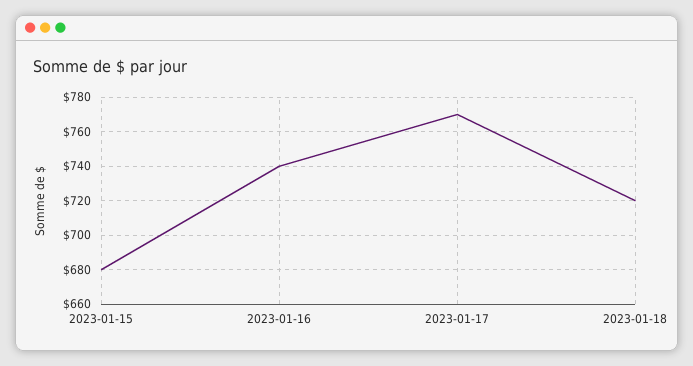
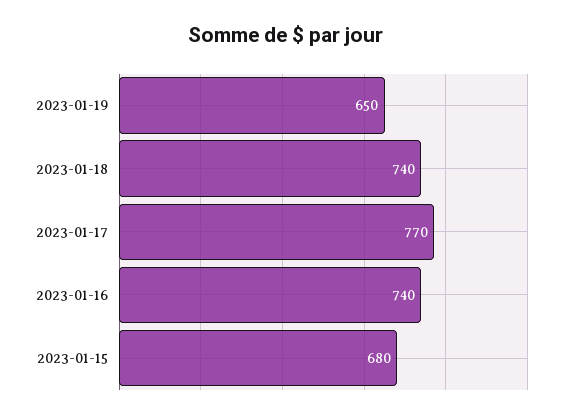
2023-01-18: 720 -> 740
2023-01-19: none -> 650

